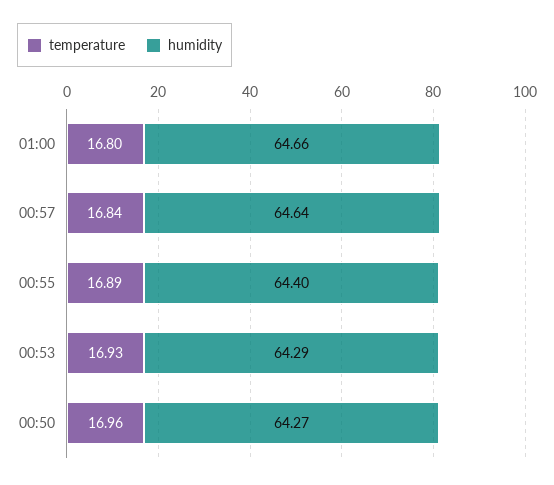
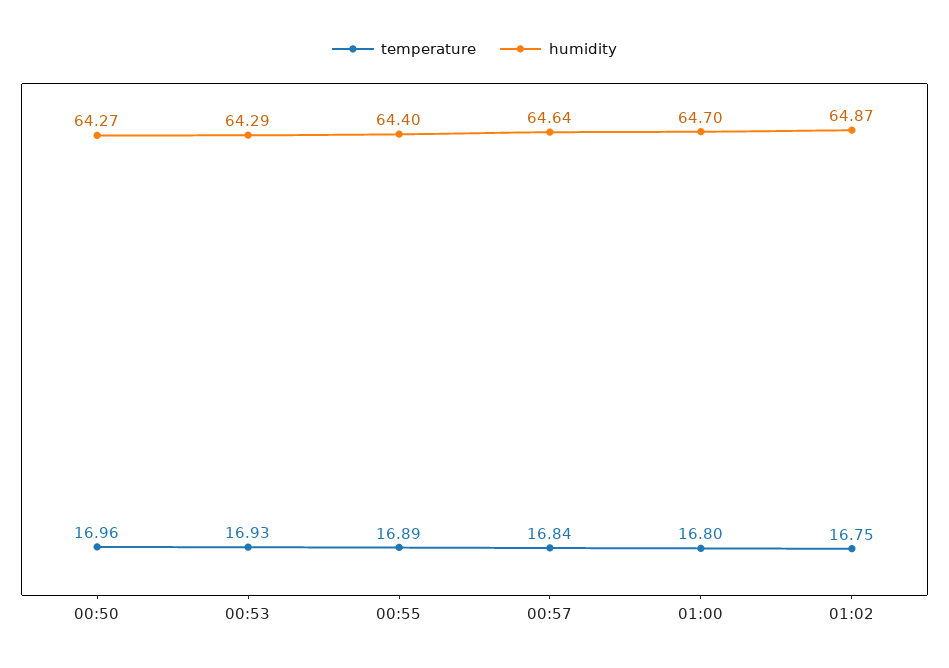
humidity, 01:00: 64.66 -> 64.7
temperature, 01:02: none -> 16.75
humidity, 01:02: none -> 64.87

